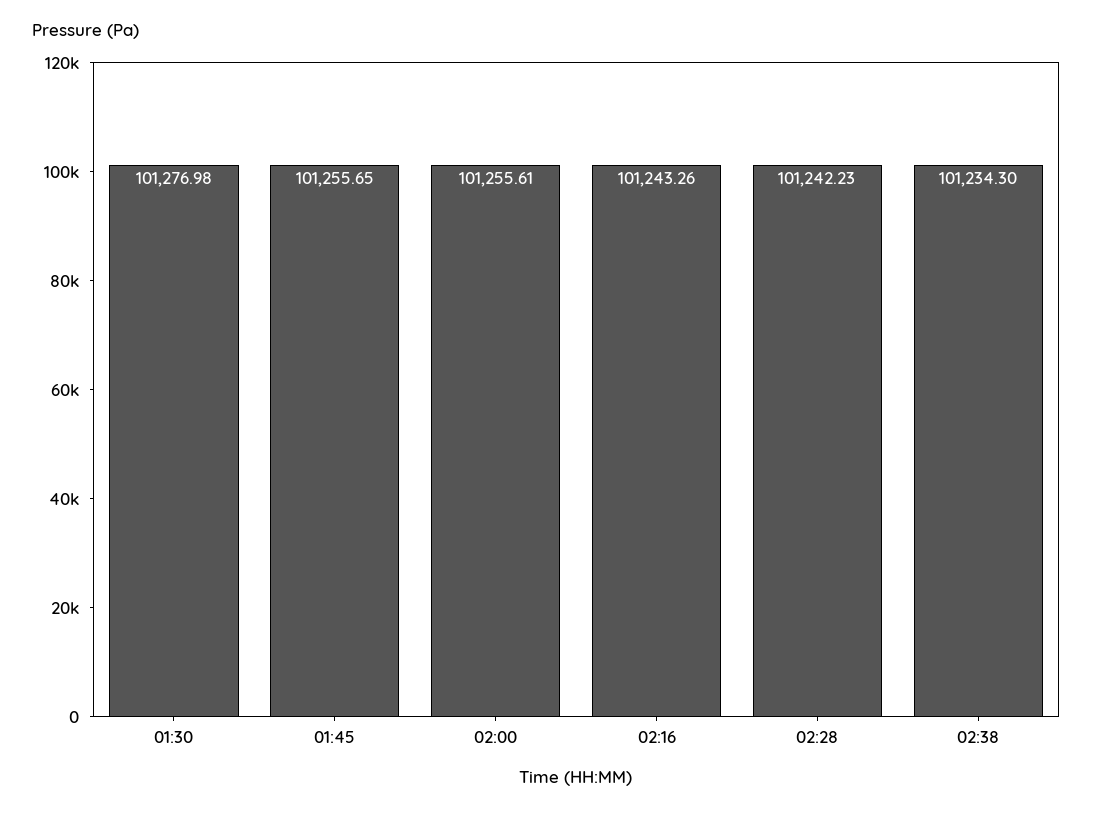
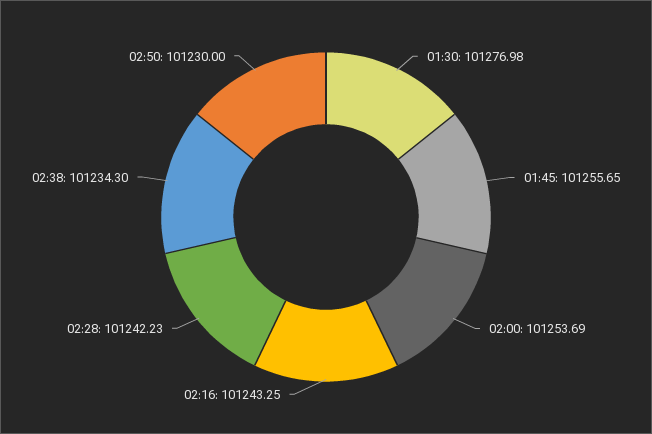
02:00: 101255.61 -> 101253.69
02:16: 101243.26 -> 101243.25
02:50: none -> 101230

